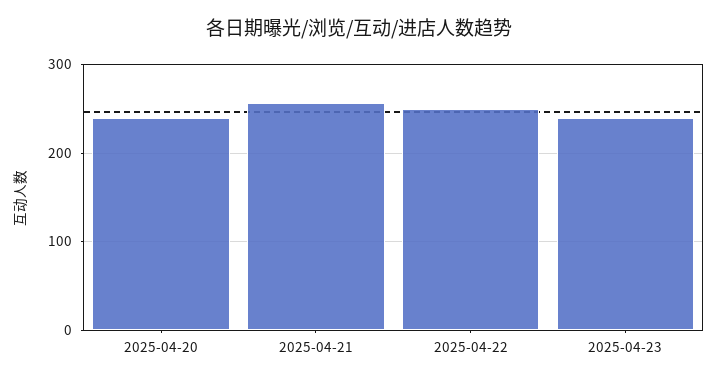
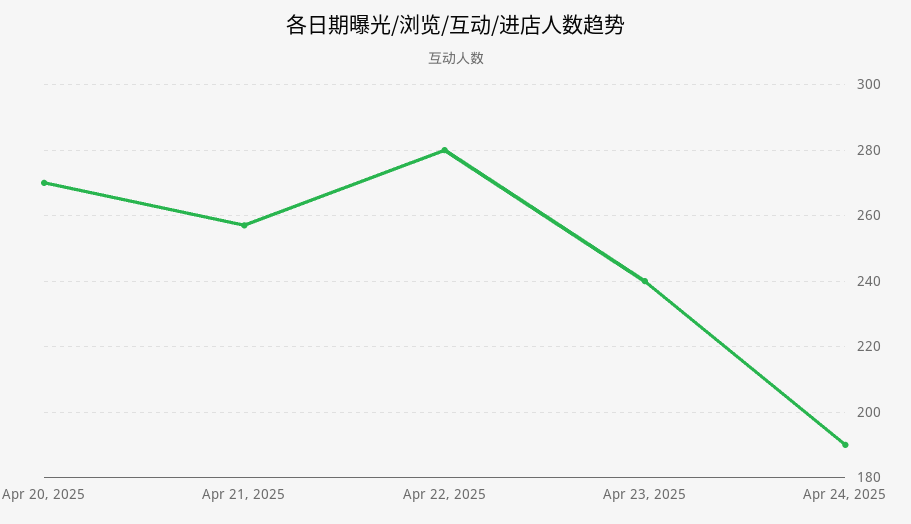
2025-04-20: 240 -> 270
2025-04-22: 250 -> 280
Apr 24, 2025: none -> 190

